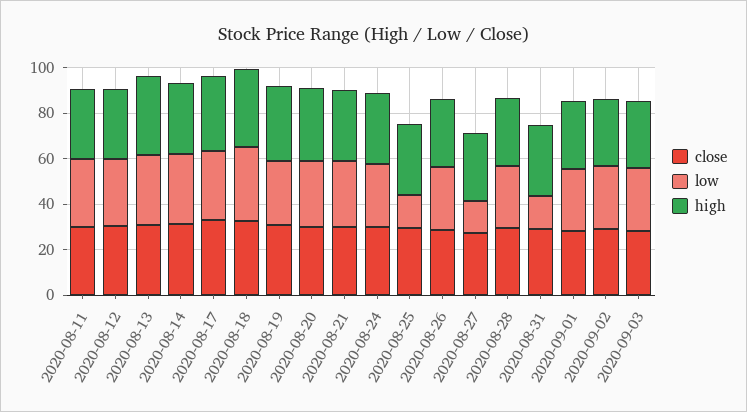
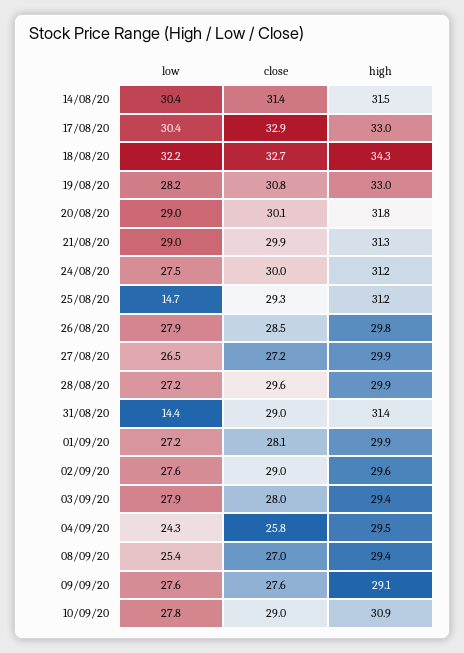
close, 2020-08-11: 30 -> none
low, 2020-08-11: 30 -> none
high, 2020-08-11: 30 -> none
close, 2020-08-12: 30 -> none
low, 2020-08-12: 30 -> none
high, 2020-08-12: 30 -> none
close, 2020-08-13: 30 -> none
low, 2020-08-13: 30 -> none
high, 2020-08-13: 35 -> none
low, 2020-08-27: 15 -> 26.5
low, 04/09/20: none -> 24.3
close, 04/09/20: none -> 25.8
high, 04/09/20: none -> 29.5
low, 08/09/20: none -> 25.4
close, 08/09/20: none -> 27
high, 08/09/20: none -> 29.4
low, 09/09/20: none -> 27.6
close, 09/09/20: none -> 27.6
high, 09/09/20: none -> 29.1
low, 10/09/20: none -> 27.8
close, 10/09/20: none -> 29
high, 10/09/20: none -> 30.9

